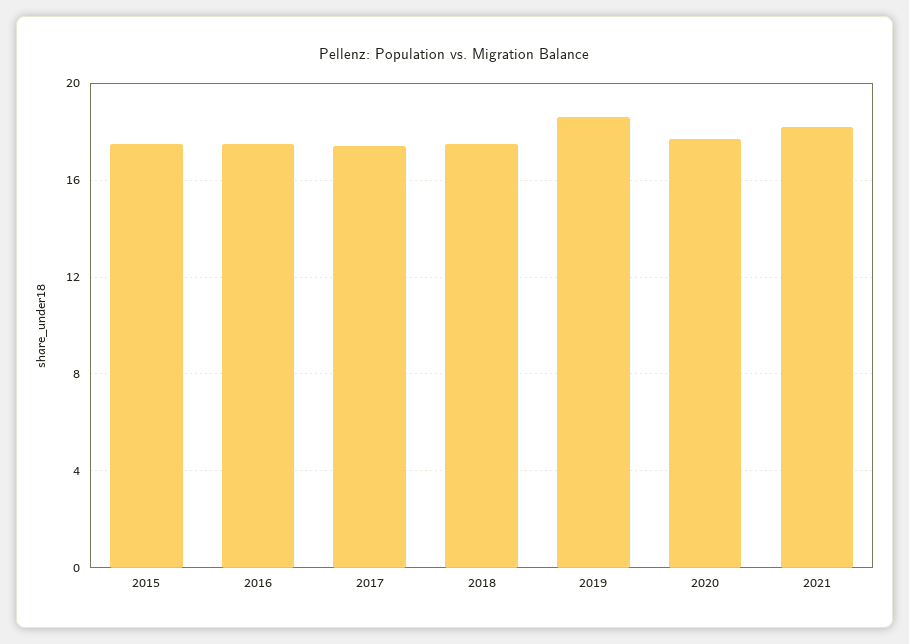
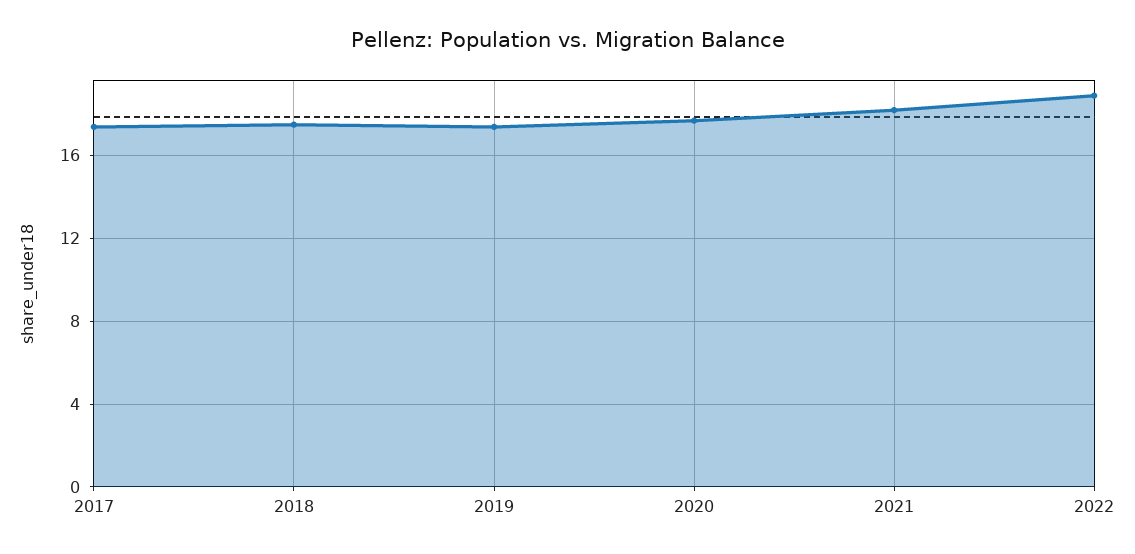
2015: 17.5 -> none
2016: 17.5 -> none
2019: 18.5 -> 17.5
2022: none -> 19

